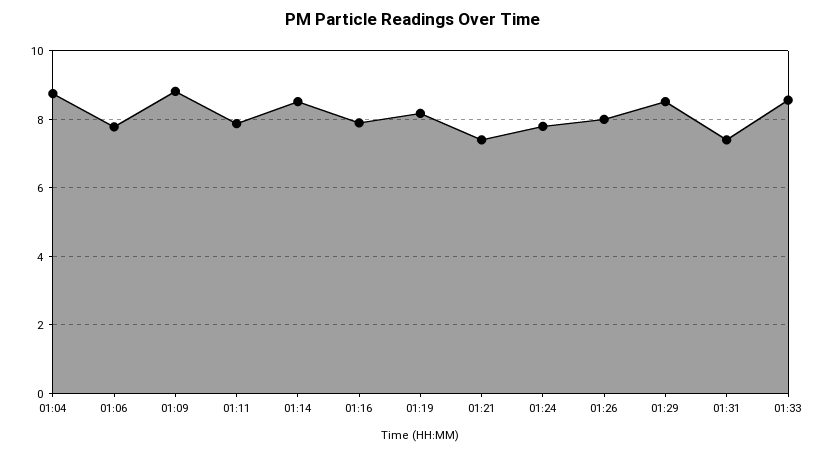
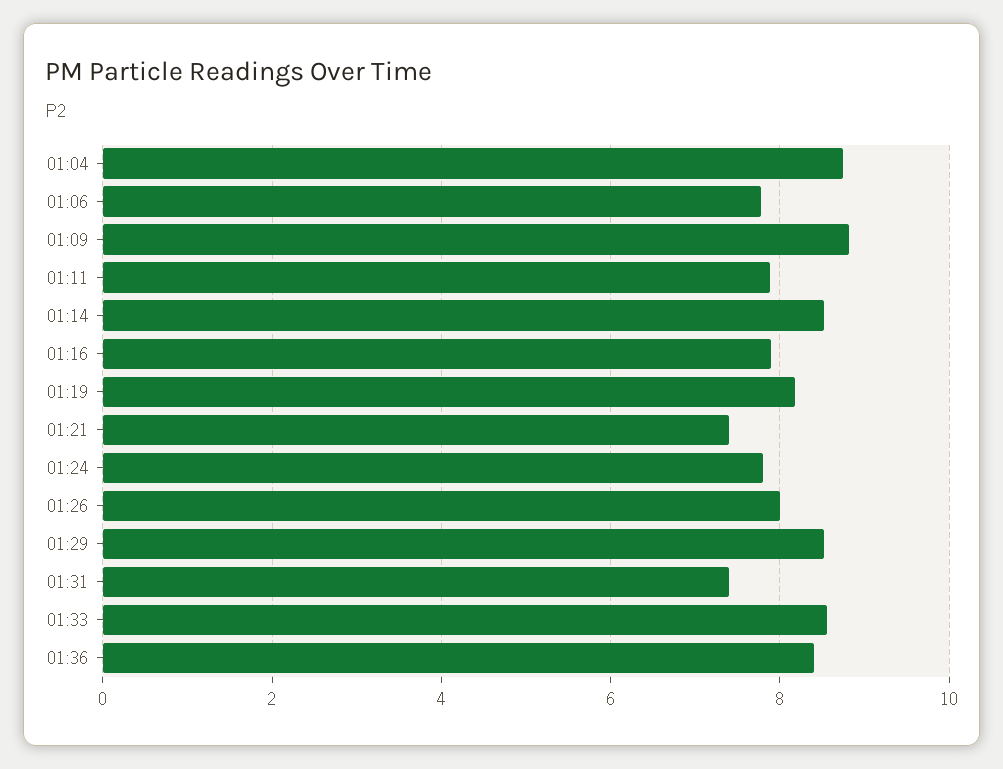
01:36: none -> 8.4

